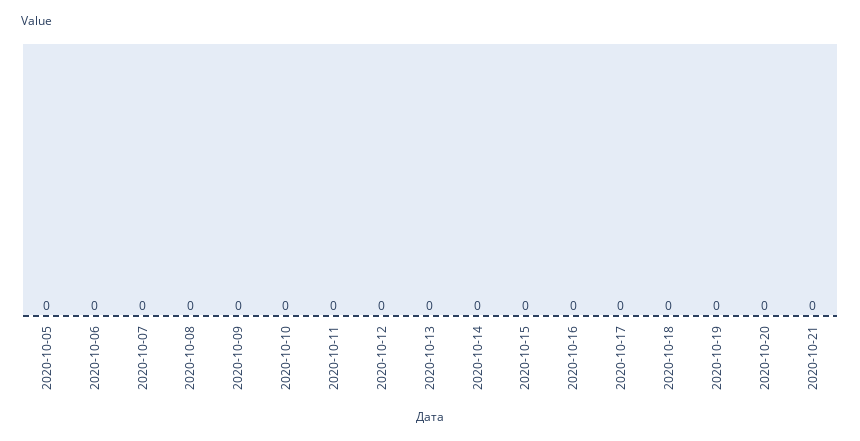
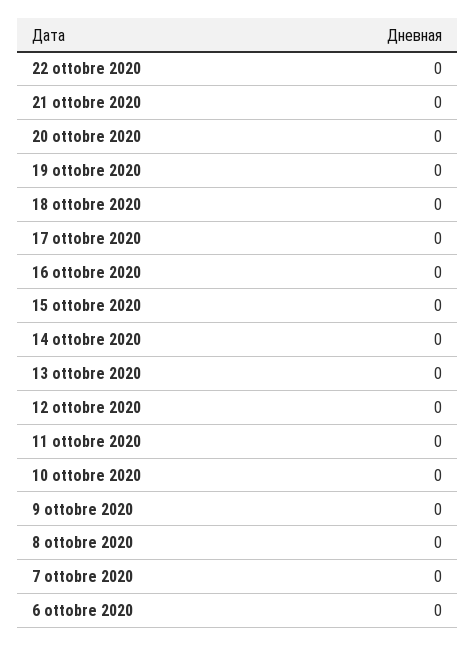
2020-10-05: 0 -> none
22 ottobre 2020: none -> 0

